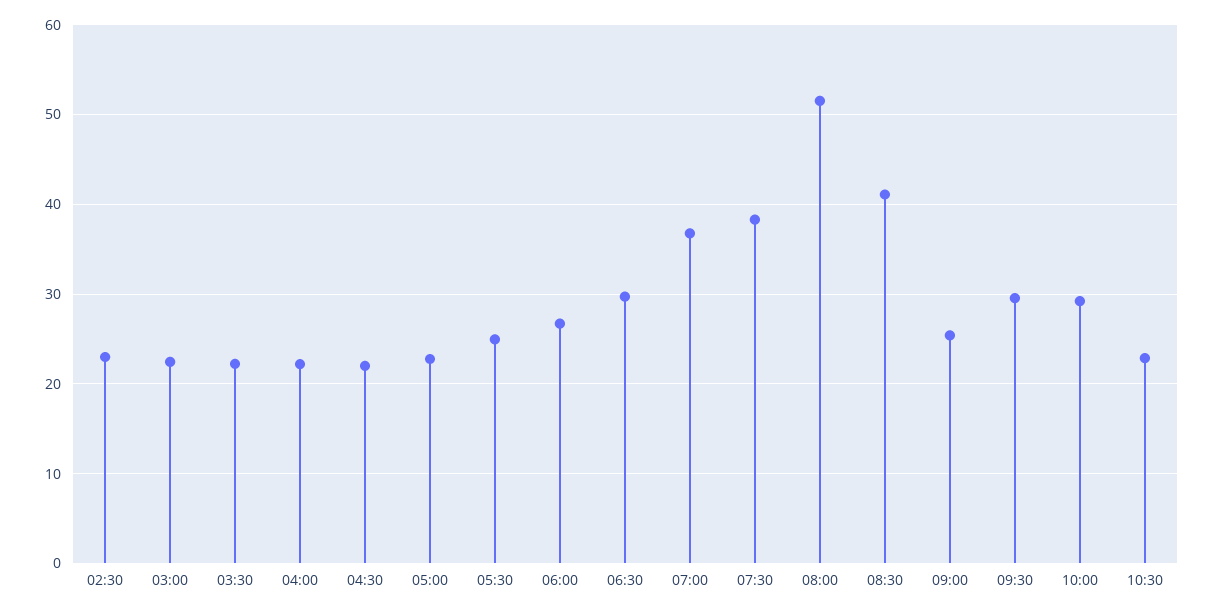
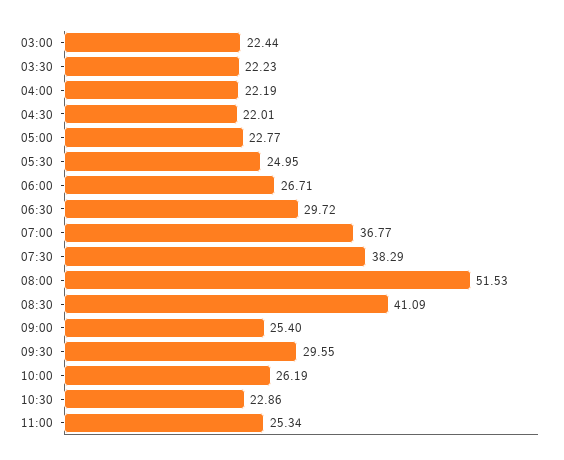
02:30: 23 -> none
10:00: 29 -> 26.19
11:00: none -> 25.34

